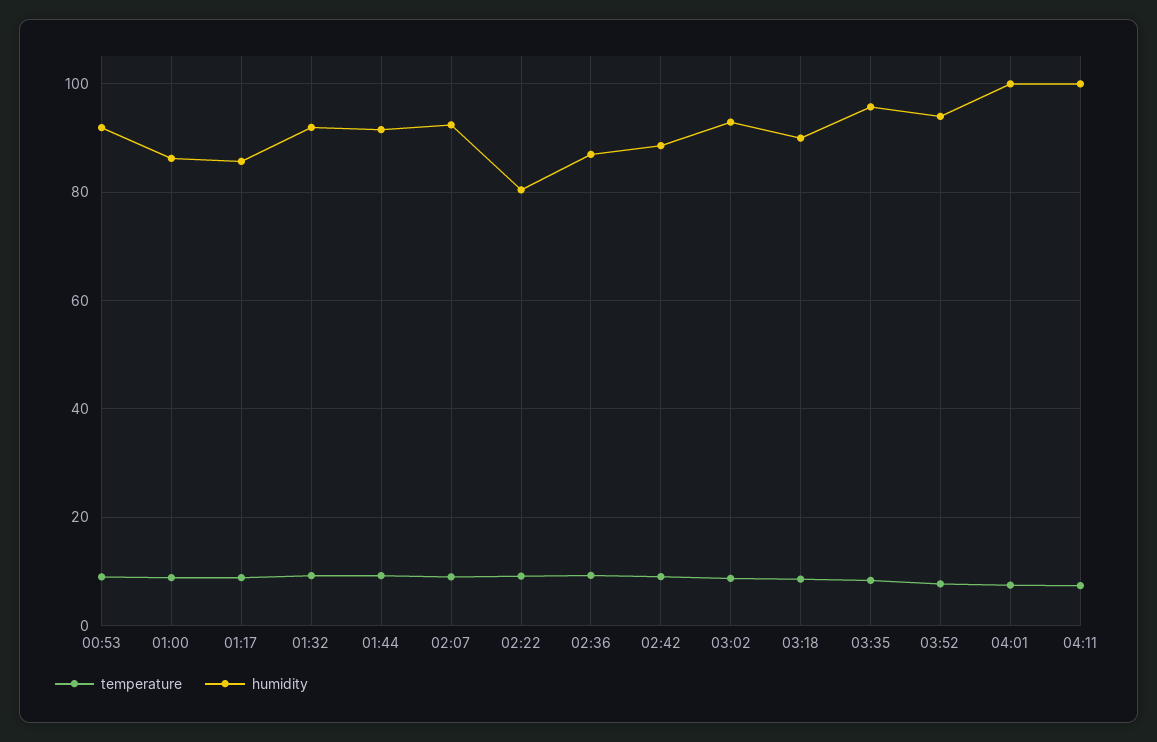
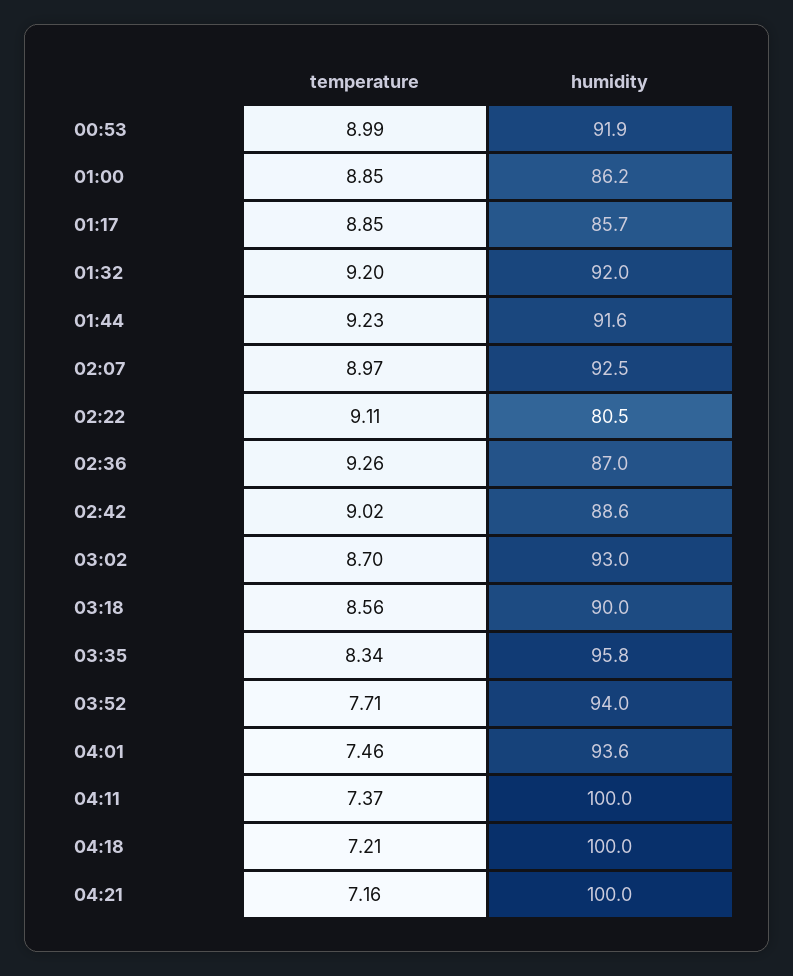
humidity, 04:01: 100 -> 93.6
temperature, 04:18: none -> 7.21
humidity, 04:18: none -> 100
temperature, 04:21: none -> 7.16
humidity, 04:21: none -> 100

